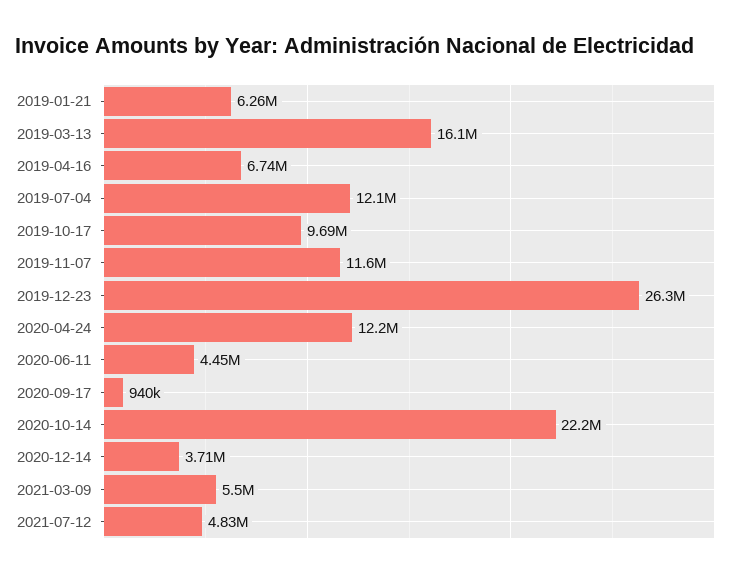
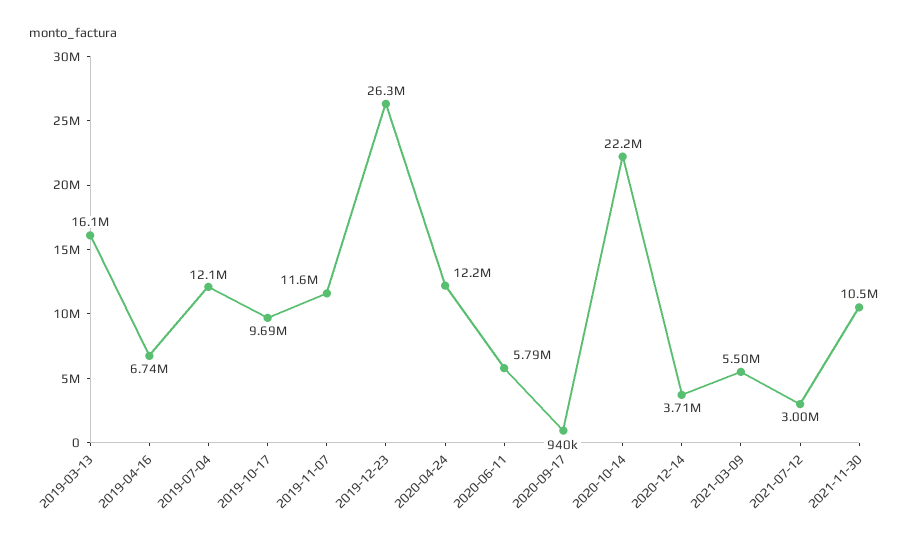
2019-01-21: 6260000 -> none
2020-06-11: 4450000 -> 5790000
2021-07-12: 4830000 -> 3000000
2021-11-30: none -> 10500000

